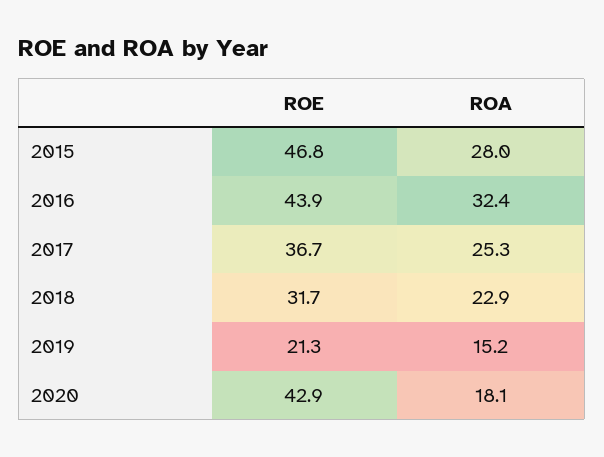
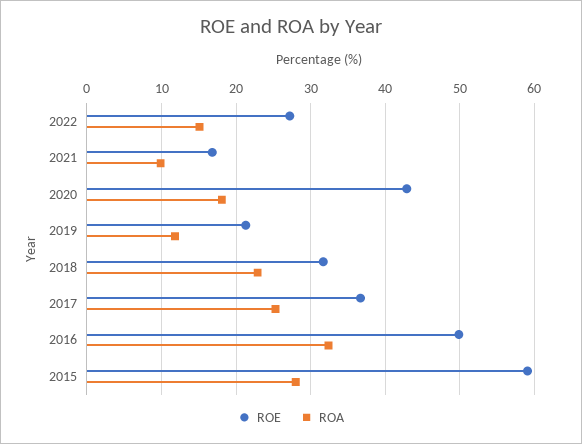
ROE, 2015: 46.8 -> 59
ROE, 2016: 43.9 -> 50
ROA, 2019: 15.2 -> 12
ROE, 2022: none -> 27
ROA, 2022: none -> 15
ROE, 2021: none -> 17
ROA, 2021: none -> 10

